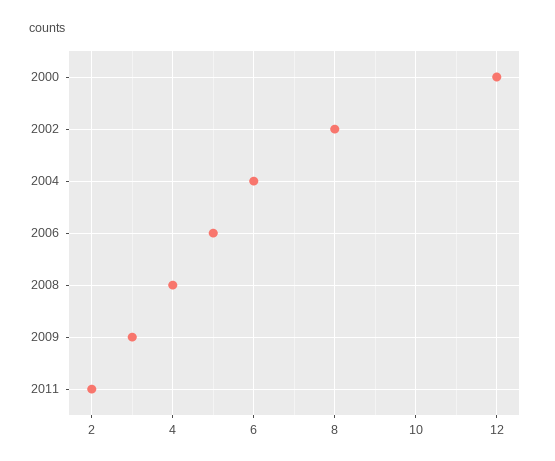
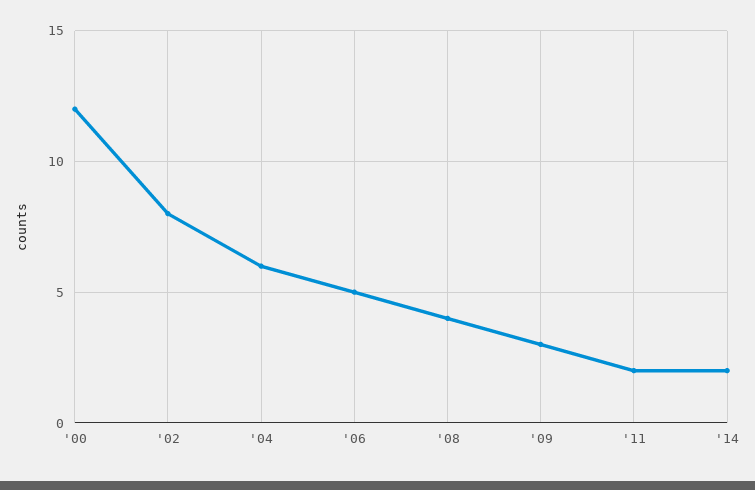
'14: none -> 2

